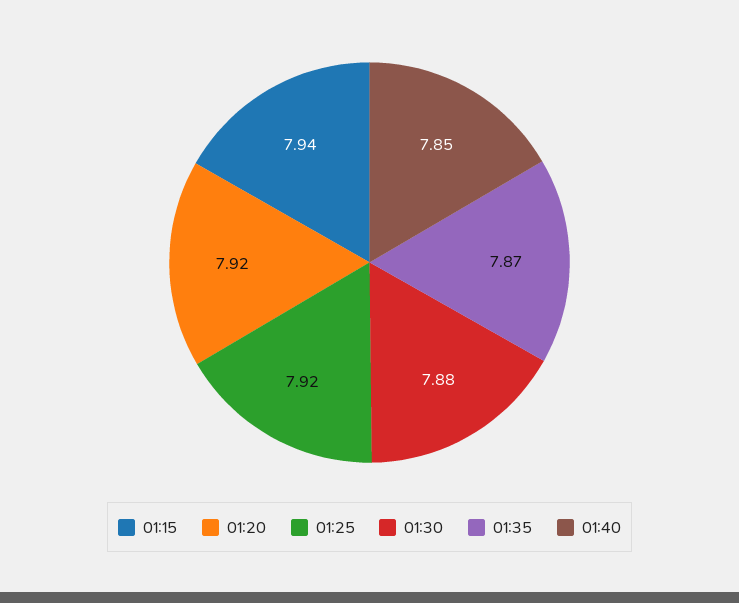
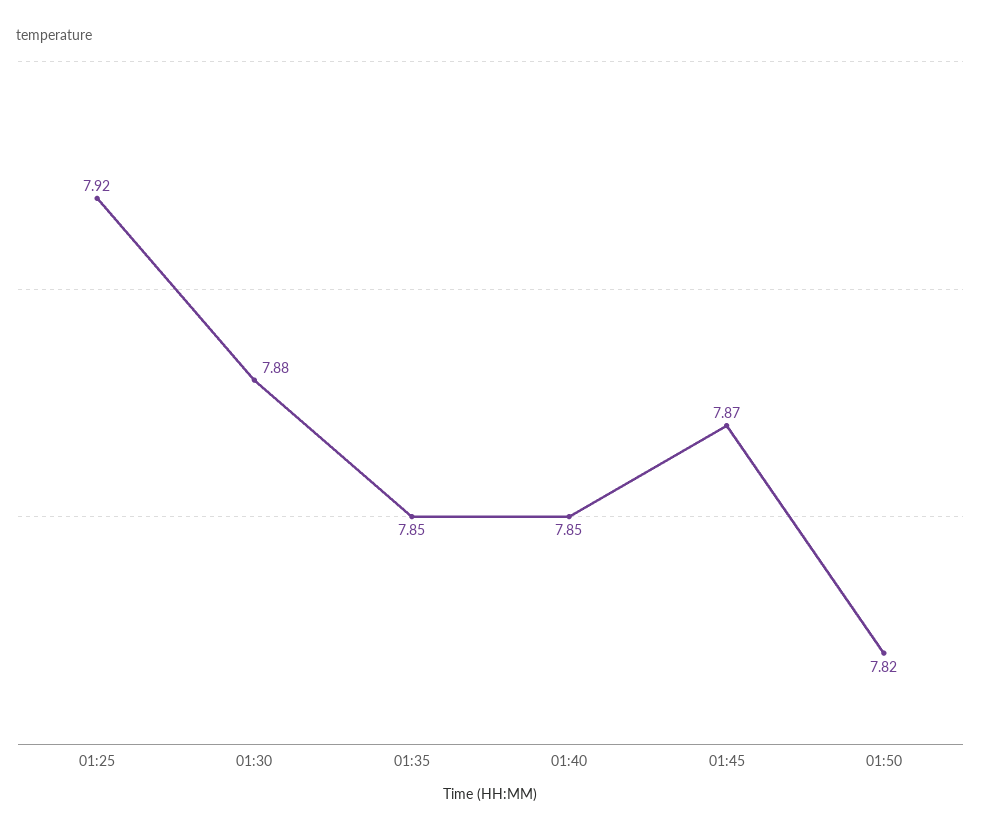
01:15: 7.94 -> none
01:20: 7.92 -> none
01:35: 7.87 -> 7.85
01:45: none -> 7.87
01:50: none -> 7.82

